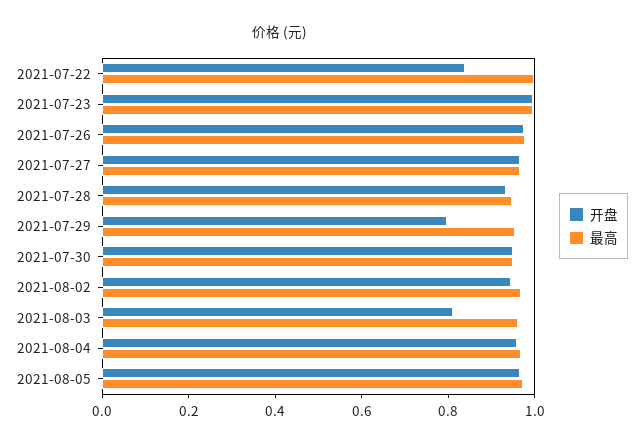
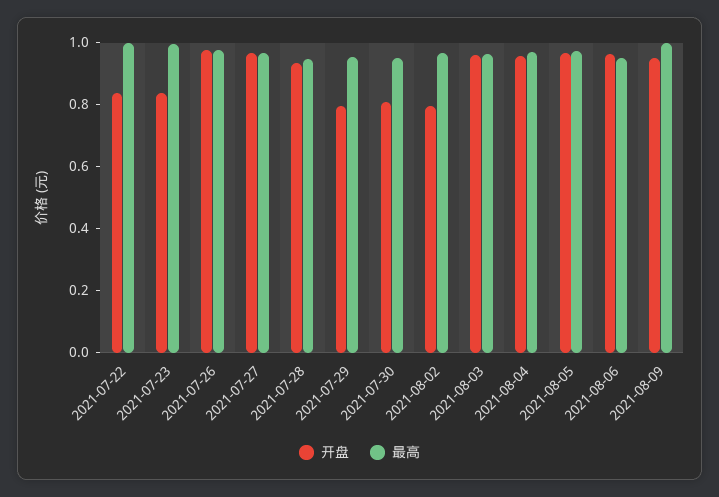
开盘, 2021-07-23: 1 -> 0.85
开盘, 2021-07-30: 0.95 -> 0.8
开盘, 2021-08-02: 0.95 -> 0.8
开盘, 2021-08-03: 0.8 -> 0.95
开盘, 2021-08-06: none -> 0.95
最高, 2021-08-06: none -> 0.95
开盘, 2021-08-09: none -> 0.95
最高, 2021-08-09: none -> 1

